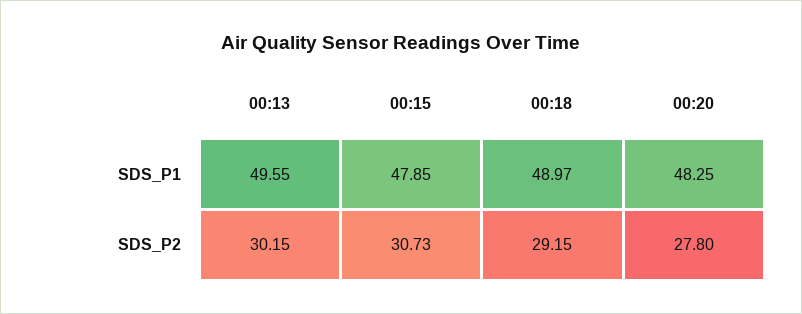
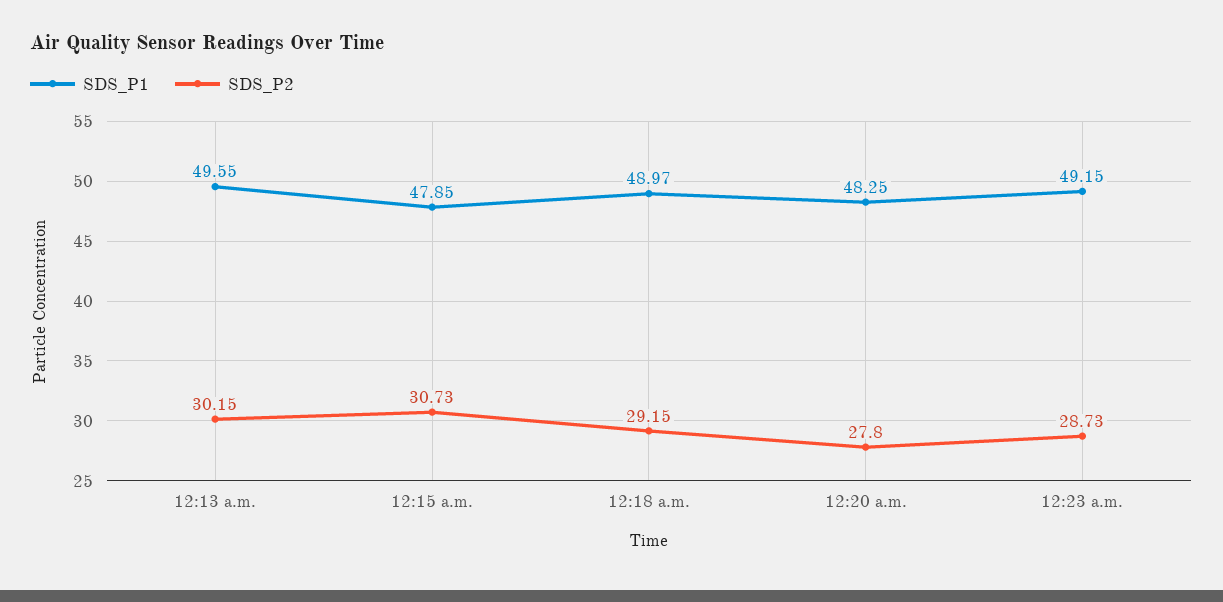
SDS_P1, 12:23 a.m.: none -> 49.15
SDS_P2, 12:23 a.m.: none -> 28.73

